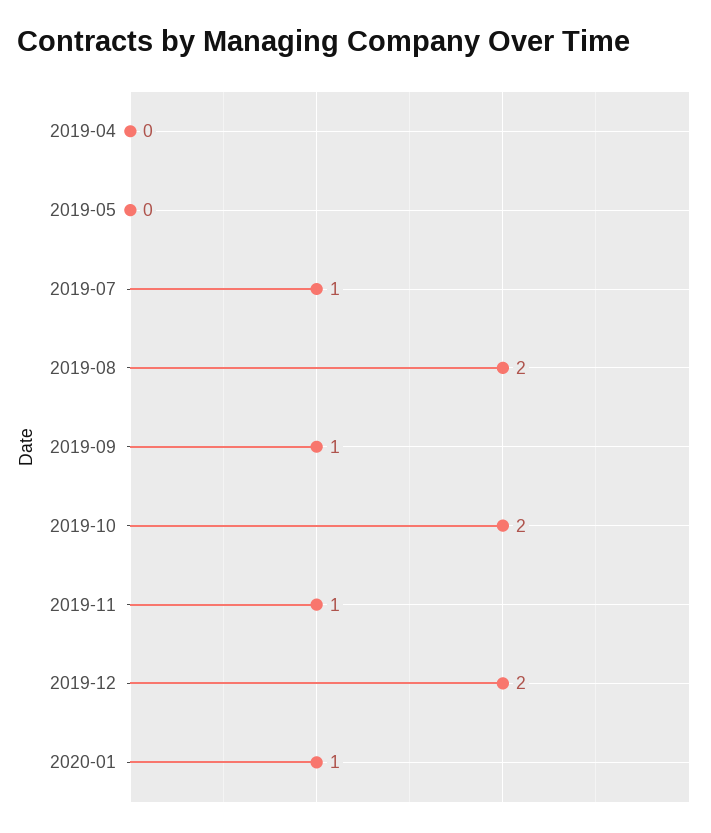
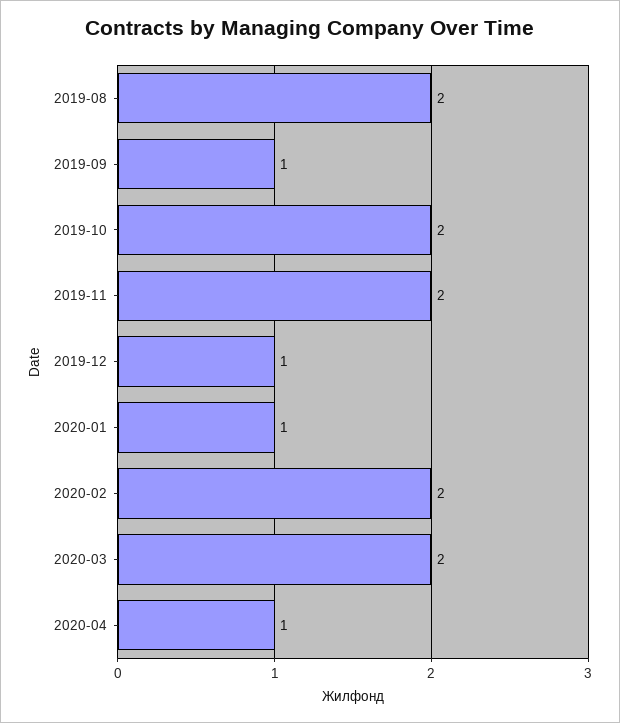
2019-04: 0 -> none
2019-05: 0 -> none
2019-07: 1 -> none
2019-11: 1 -> 2
2019-12: 2 -> 1
2020-02: none -> 2
2020-03: none -> 2
2020-04: none -> 1

